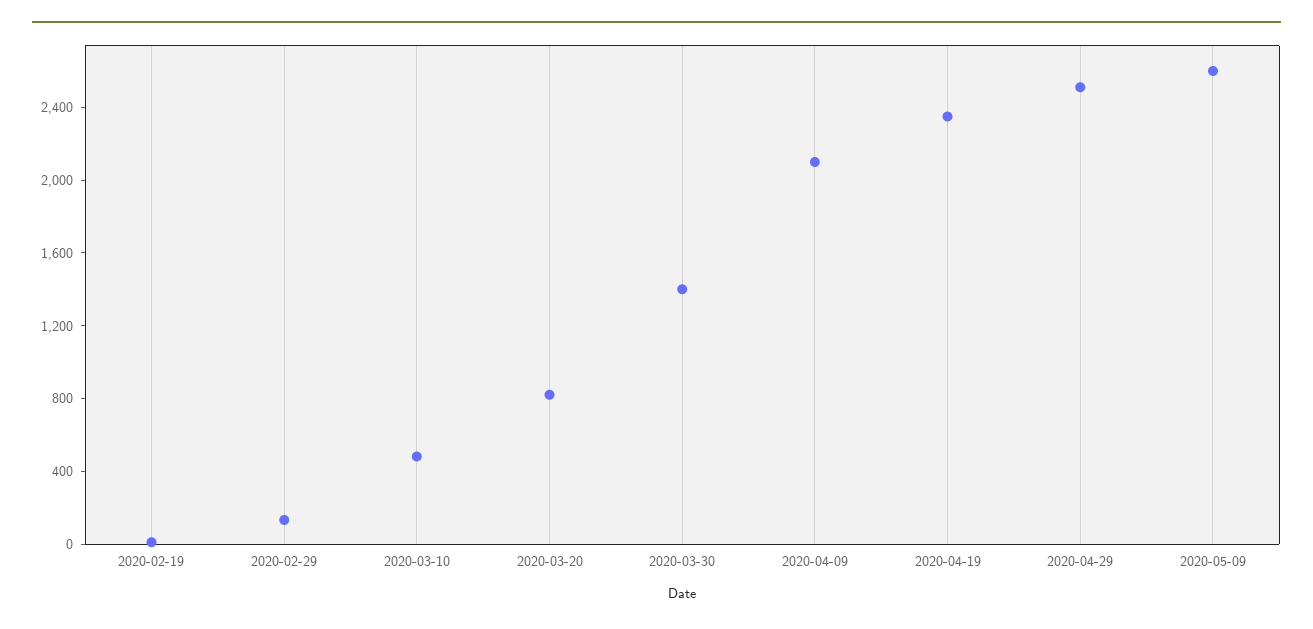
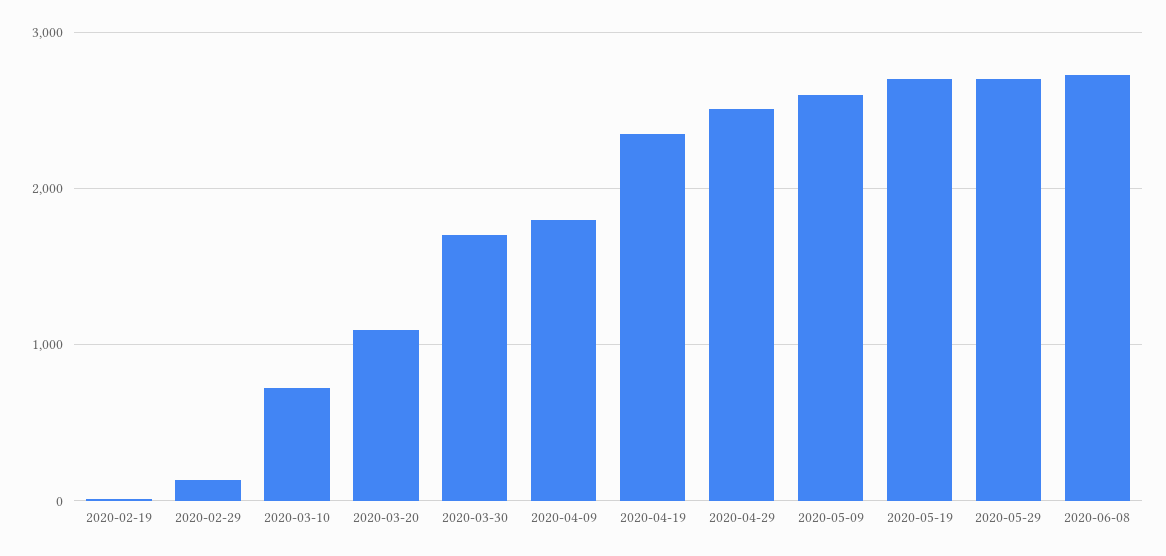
2020-03-10: 500 -> 700
2020-03-20: 800 -> 1100
2020-03-30: 1400 -> 1700
2020-04-09: 2100 -> 1800
2020-05-19: none -> 2700
2020-05-29: none -> 2700
2020-06-08: none -> 2700

